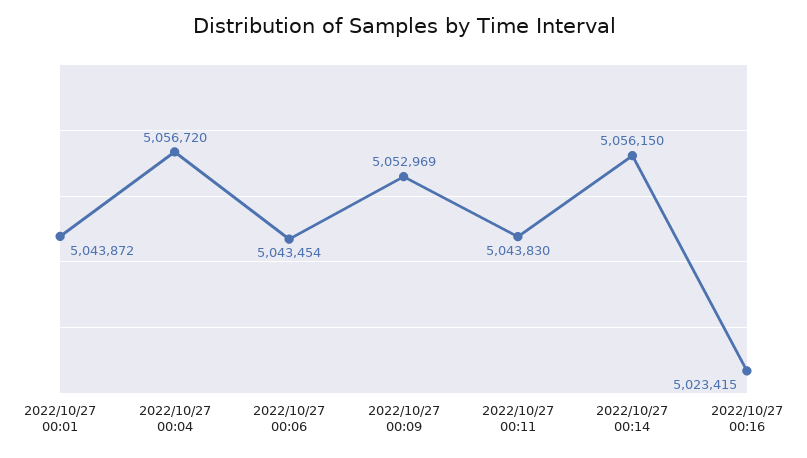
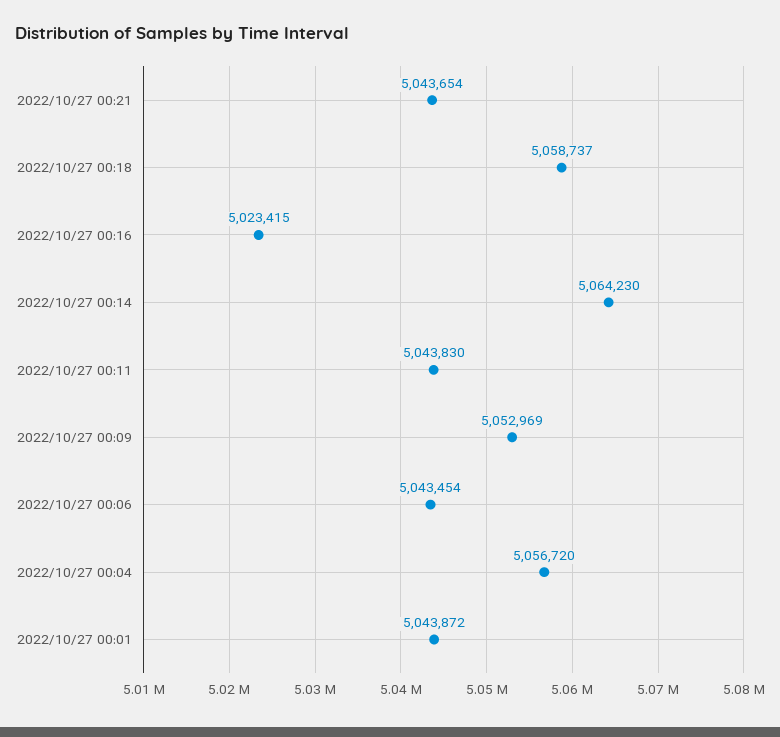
2022/10/27 00:14: 5056150 -> 5064230
2022/10/27 00:21: none -> 5043654
2022/10/27 00:18: none -> 5058737

